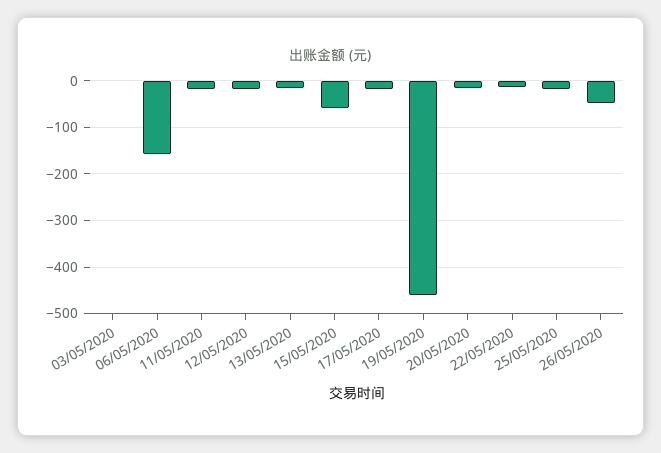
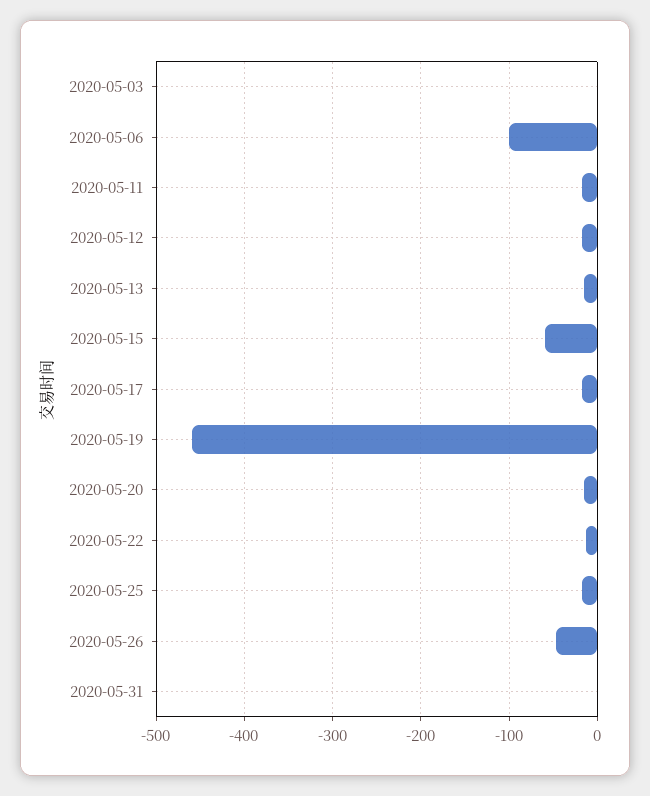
06/05/2020: -160 -> -100
2020-05-31: none -> 0

